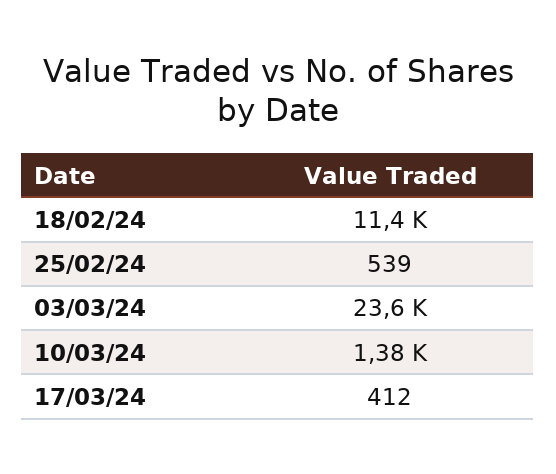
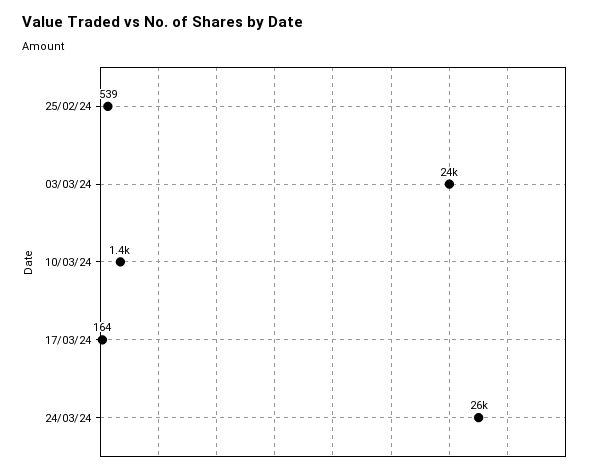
18/02/24: 11400 -> none
17/03/24: 412 -> 164
24/03/24: none -> 26000

